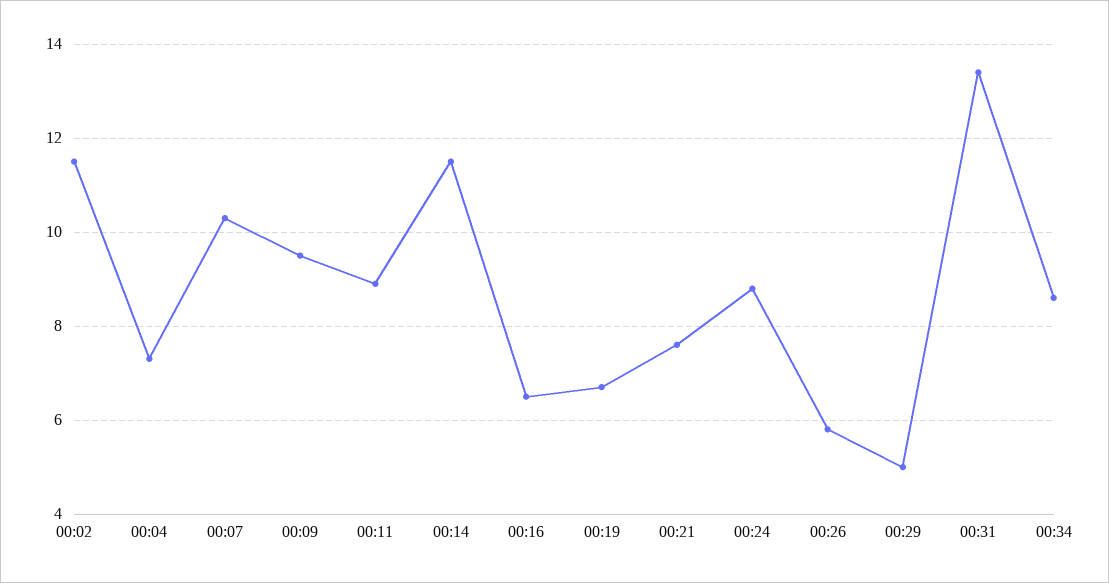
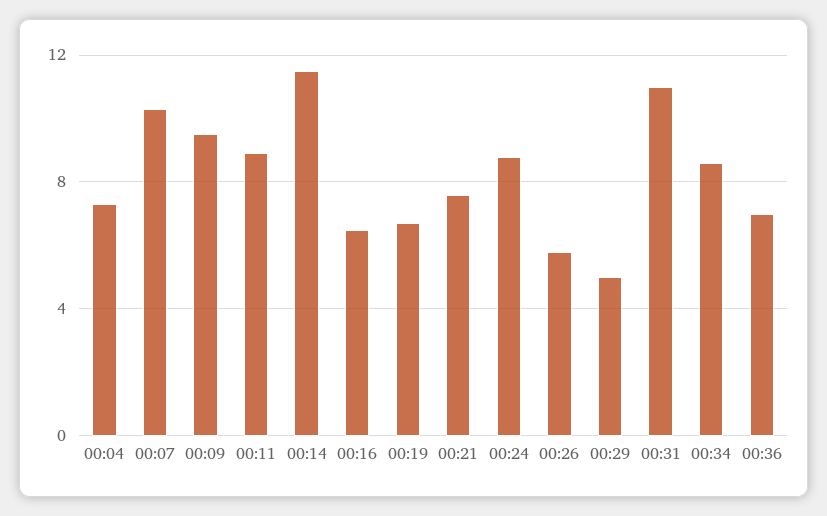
00:02: 11.5 -> none
00:31: 13.5 -> 11
00:36: none -> 7

